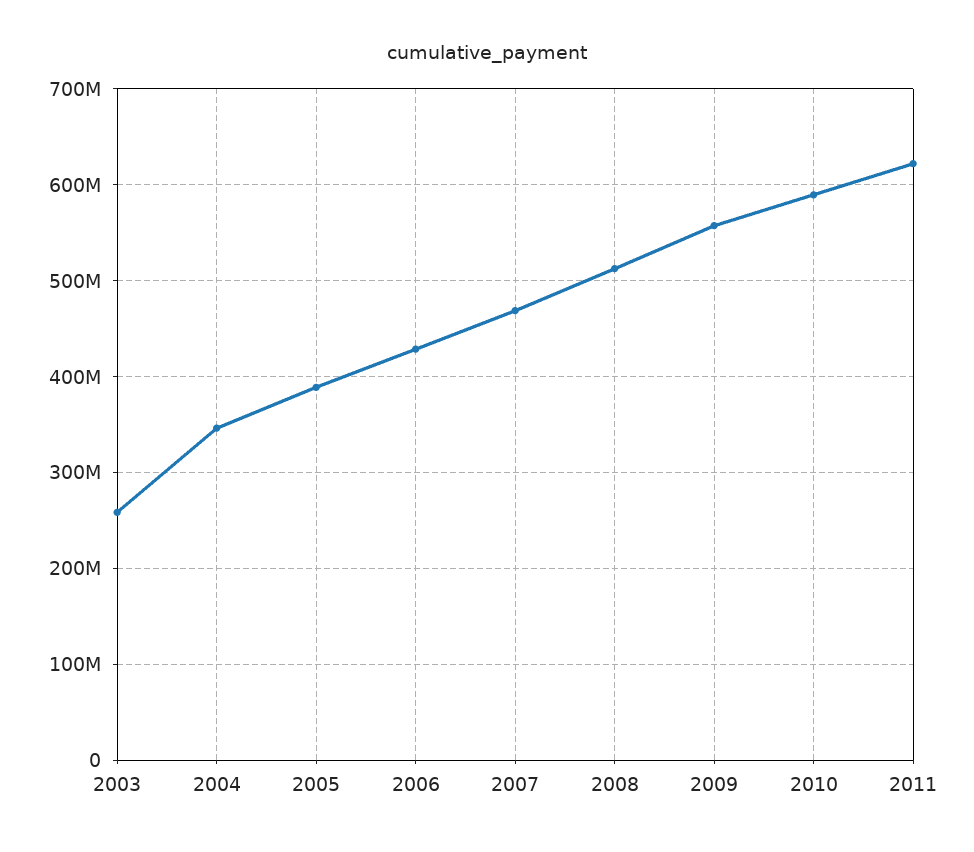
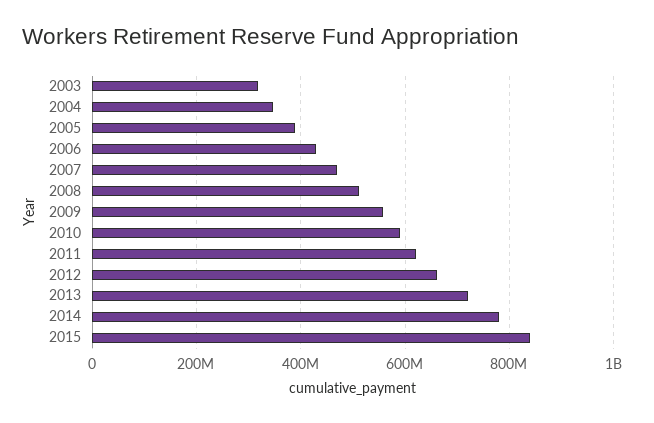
2003: 260000000 -> 320000000
2012: none -> 660000000
2013: none -> 720000000
2014: none -> 780000000
2015: none -> 840000000

